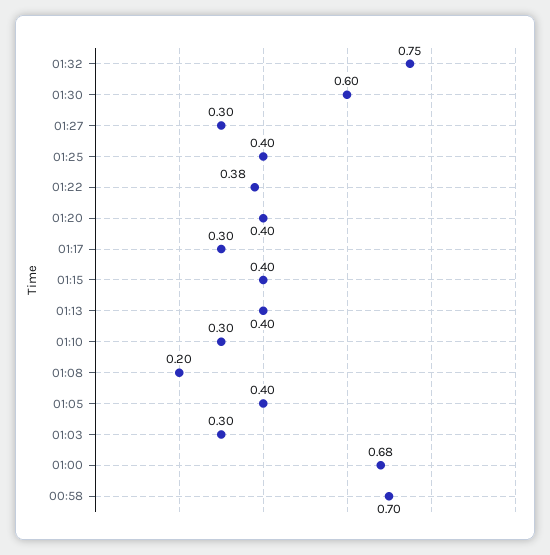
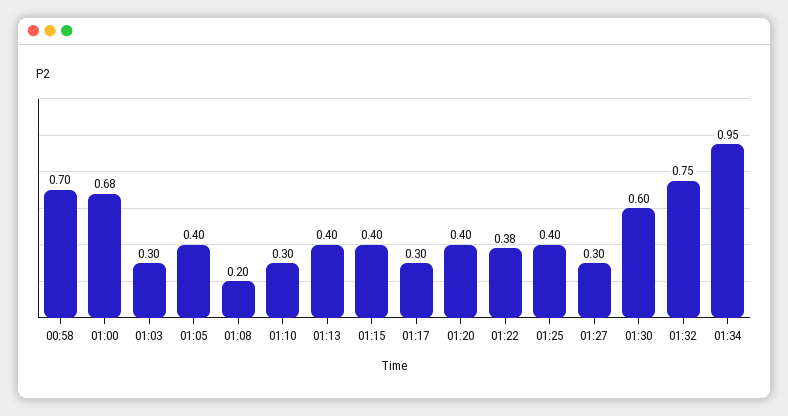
01:34: none -> 0.95

